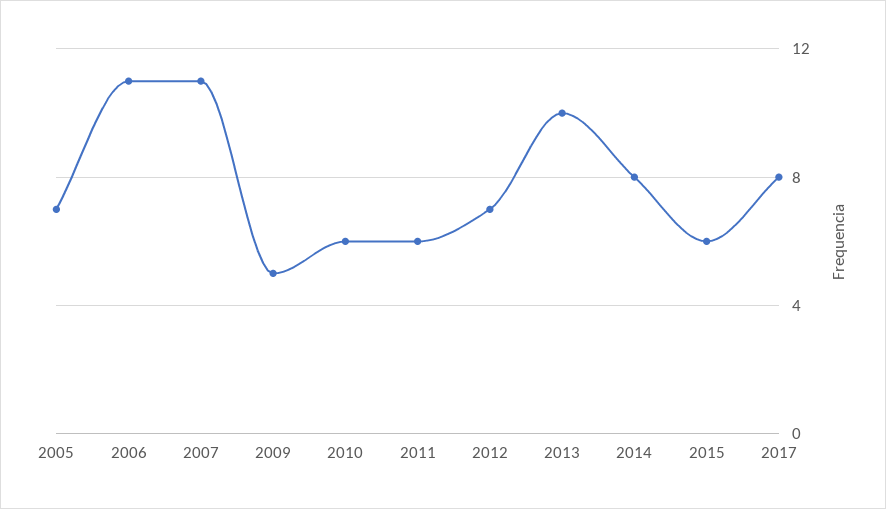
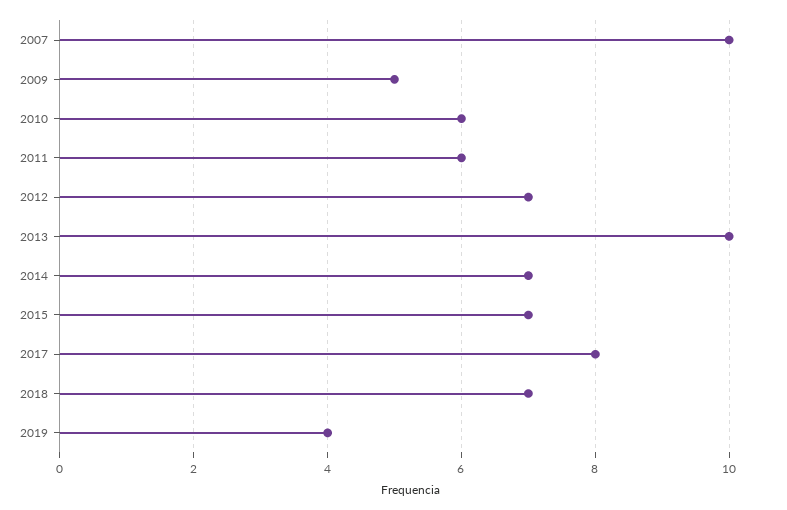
2005: 7 -> none
2006: 11 -> none
2007: 11 -> 10
2014: 8 -> 7
2015: 6 -> 7
2018: none -> 7
2019: none -> 4

